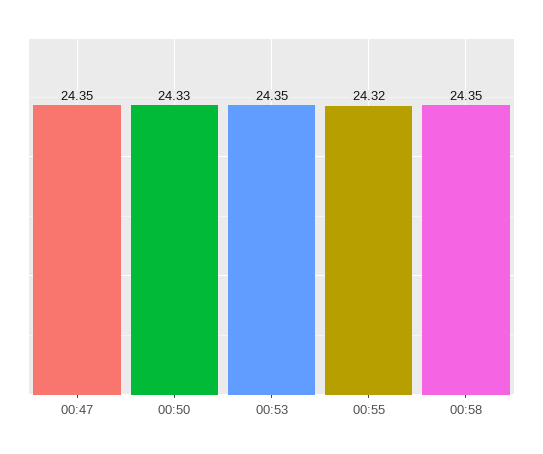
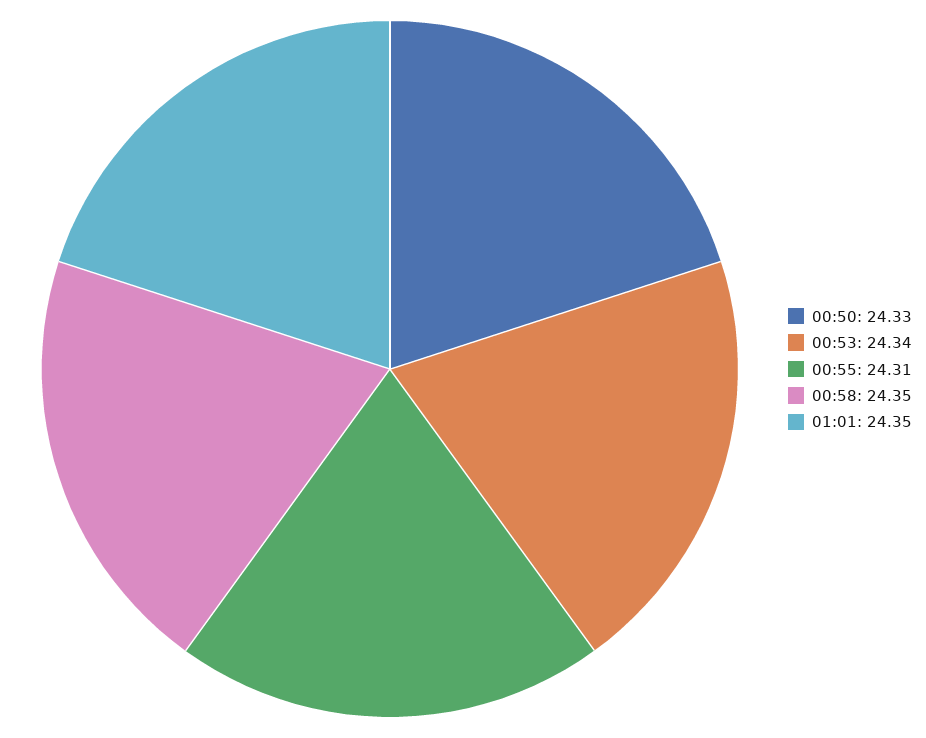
00:47: 24.35 -> none
00:53: 24.35 -> 24.34
00:55: 24.32 -> 24.31
01:01: none -> 24.35

